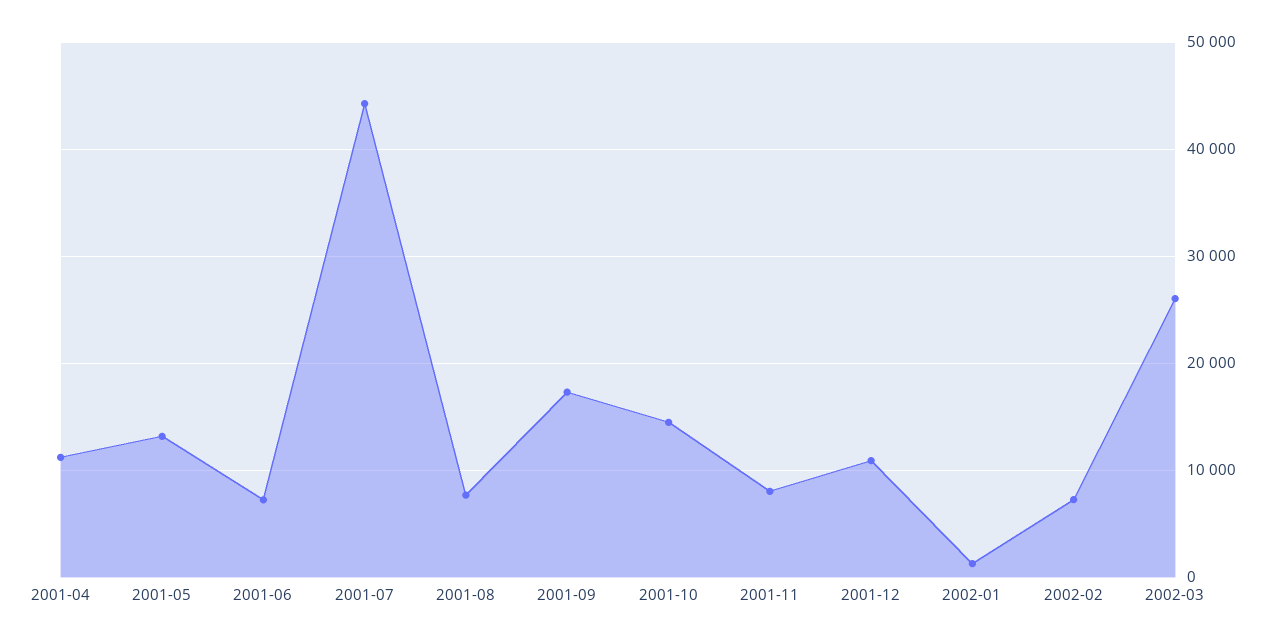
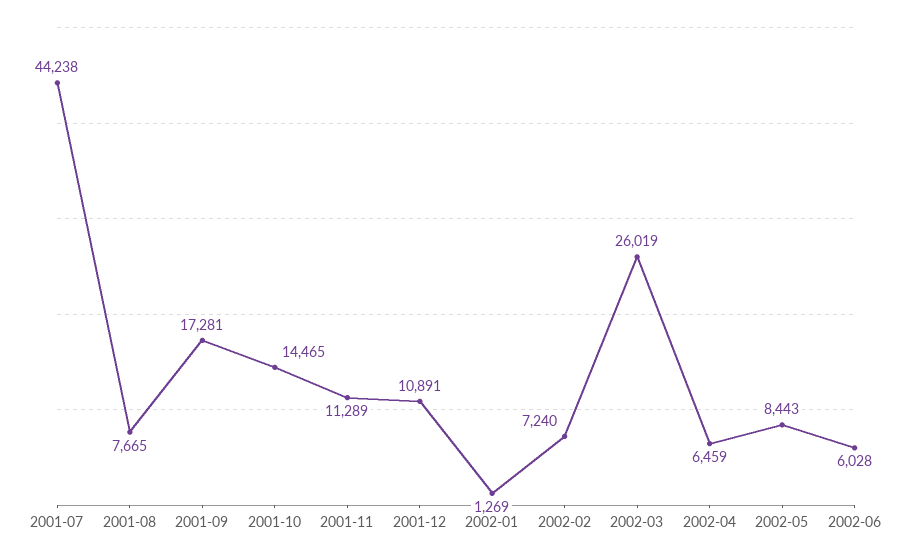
2001-04: 11000 -> none
2001-05: 13000 -> none
2001-06: 7000 -> none
2001-11: 8000 -> 11289
2002-04: none -> 6459
2002-05: none -> 8443
2002-06: none -> 6028

